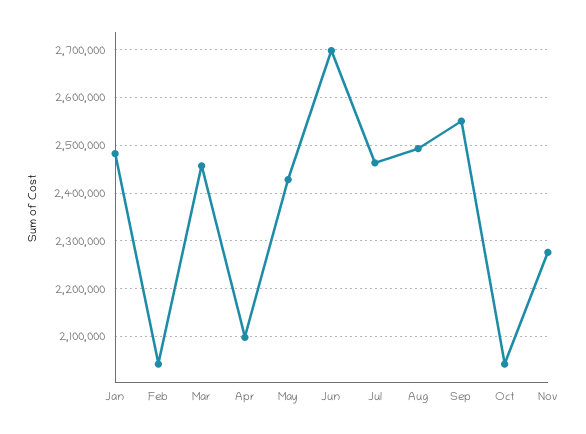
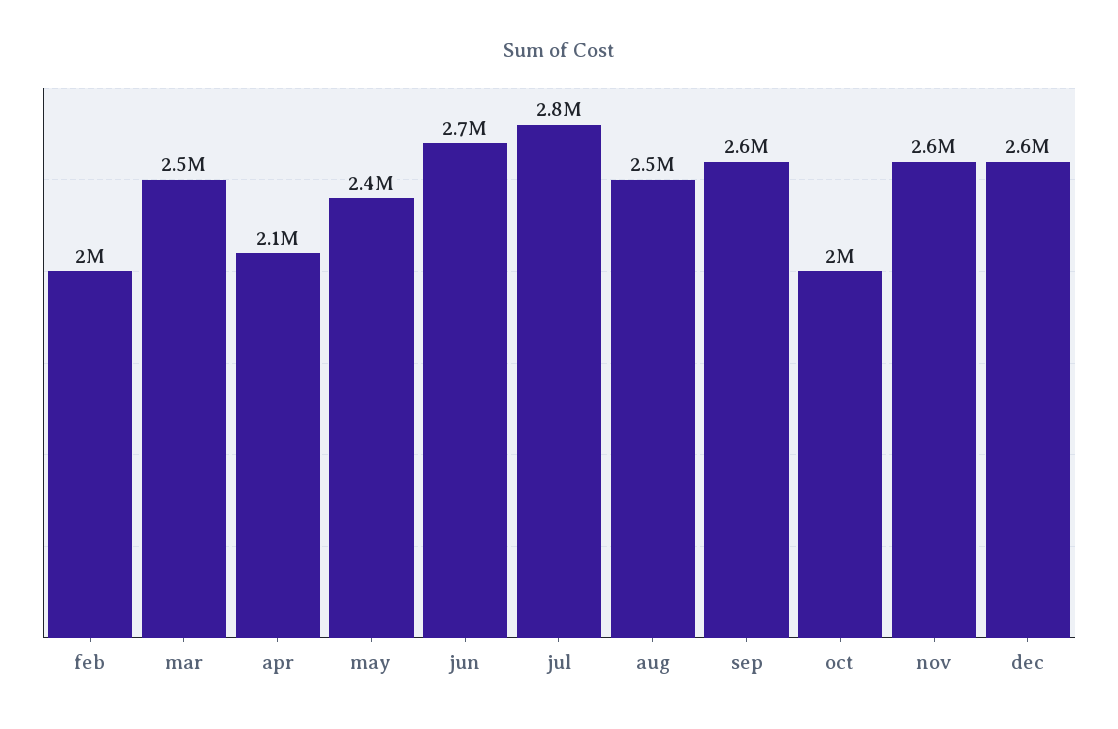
Jan: 2480000 -> none
Jul: 2460000 -> 2800000
Nov: 2280000 -> 2600000
dec: none -> 2600000

